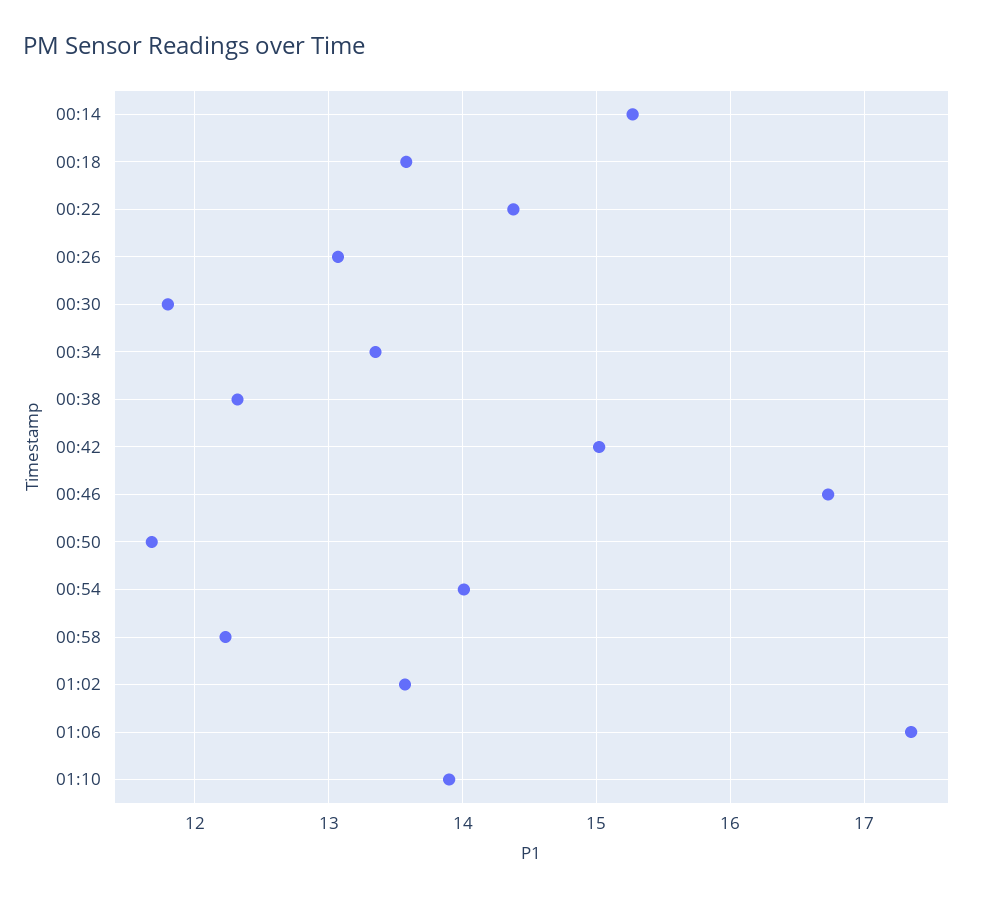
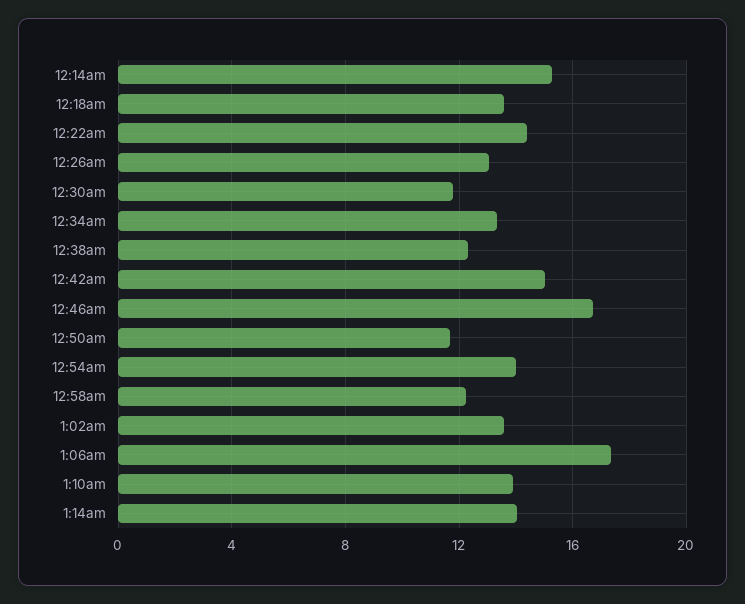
1:14am: none -> 14

